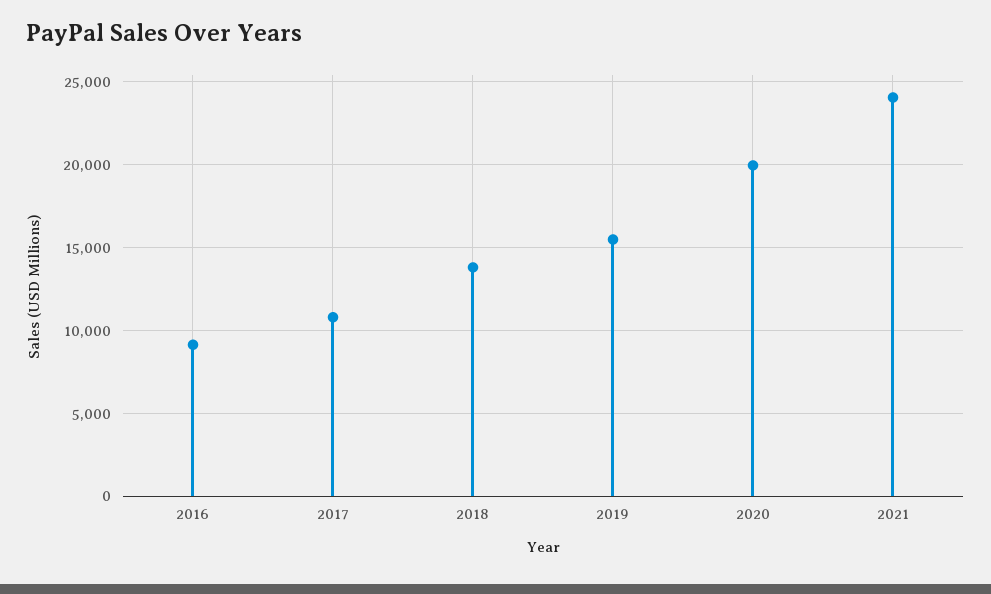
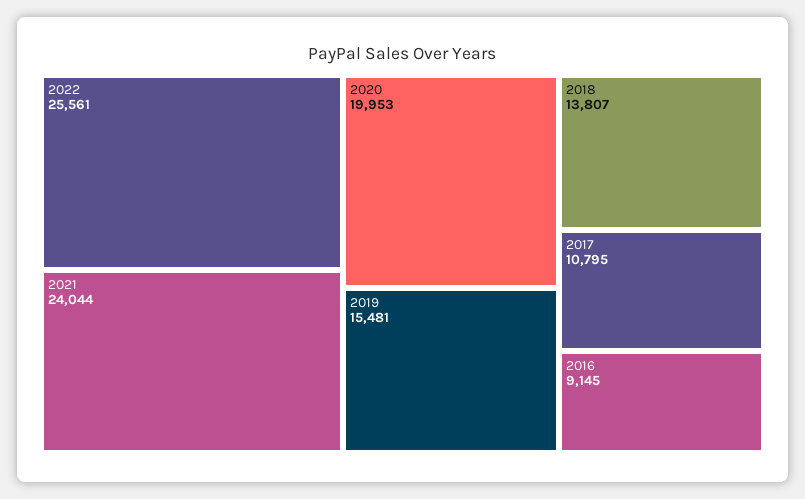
2022: none -> 25561

